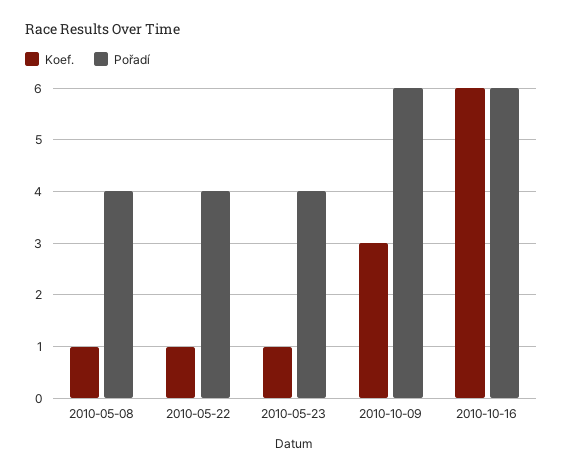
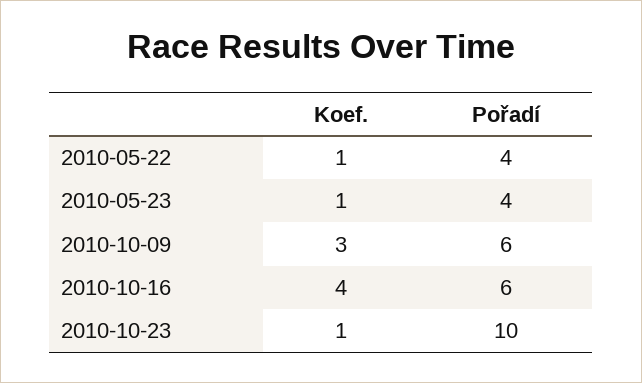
Koef., 2010-05-08: 1 -> none
Pořadí, 2010-05-08: 4 -> none
Koef., 2010-10-16: 6 -> 4
Koef., 2010-10-23: none -> 1
Pořadí, 2010-10-23: none -> 10

